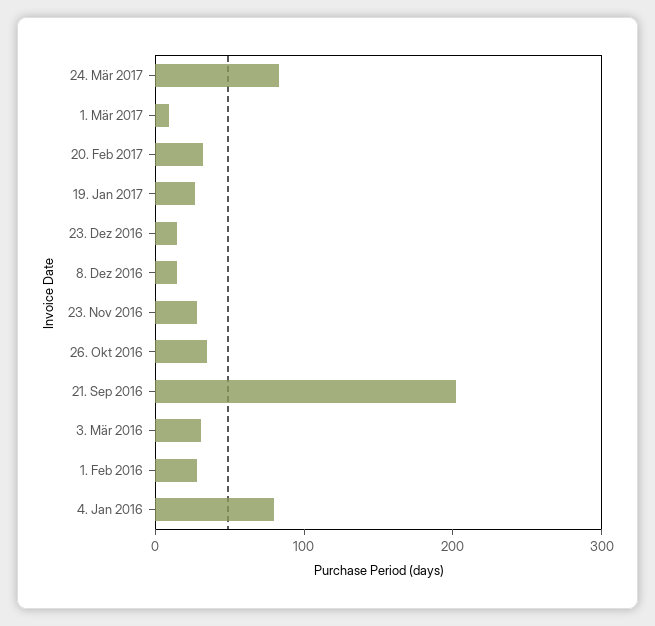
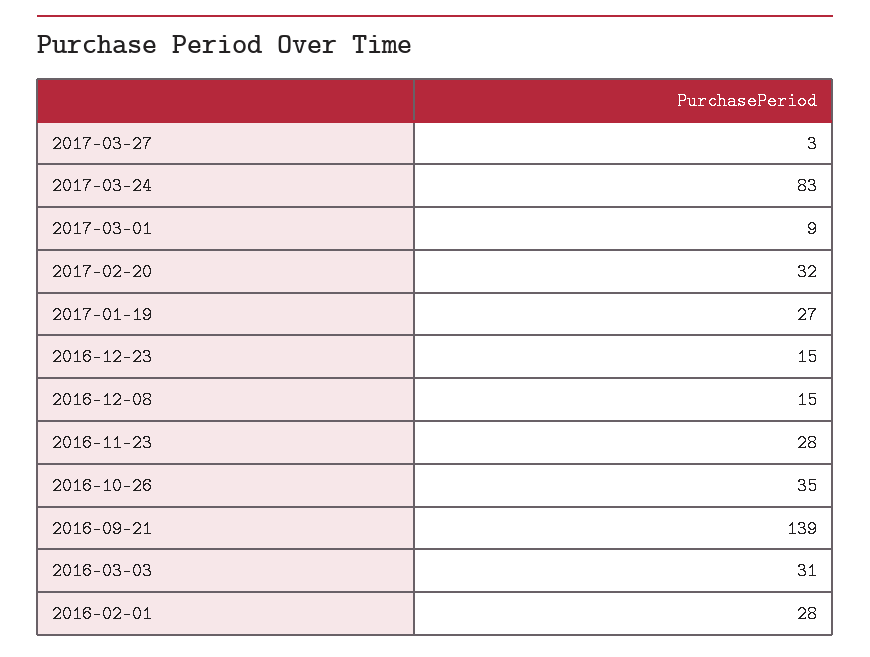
21. Sep 2016: 200 -> 139
4. Jan 2016: 80 -> none
2017-03-27: none -> 3

